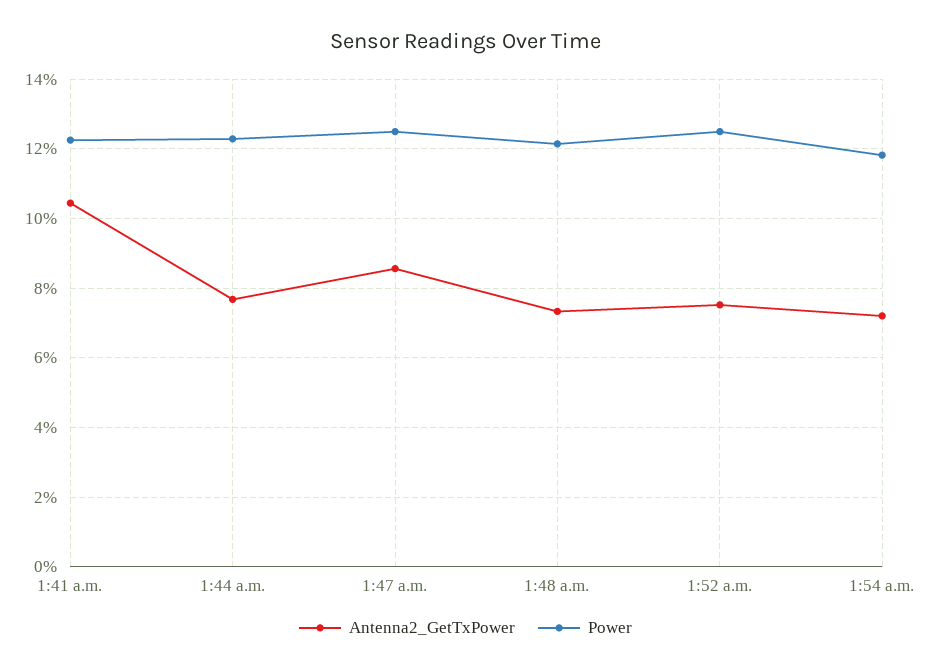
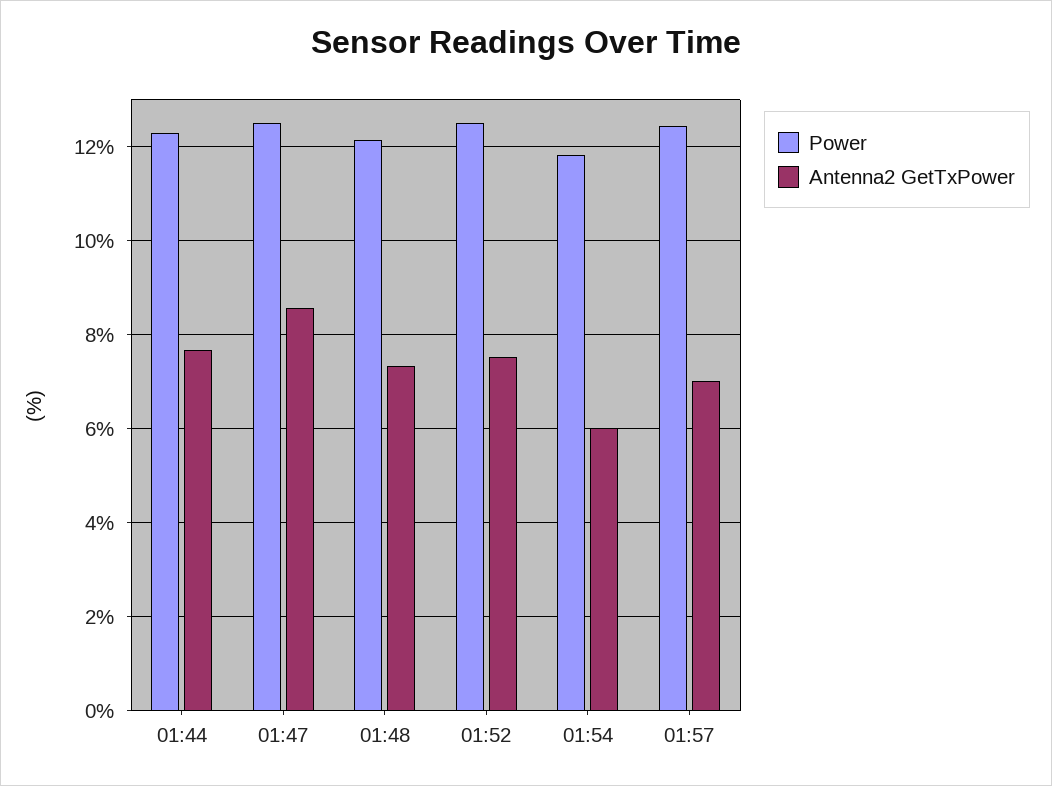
Antenna2_GetTxPower, 1:41 a.m.: 10.4 -> none
Power, 1:41 a.m.: 12.2 -> none
Antenna2_GetTxPower, 1:54 a.m.: 7.2 -> 6
Power, 01:57: none -> 12.4
Antenna2_GetTxPower, 01:57: none -> 7

